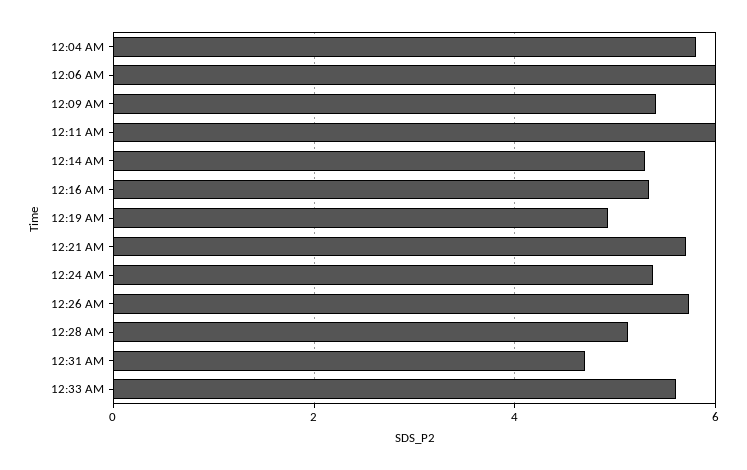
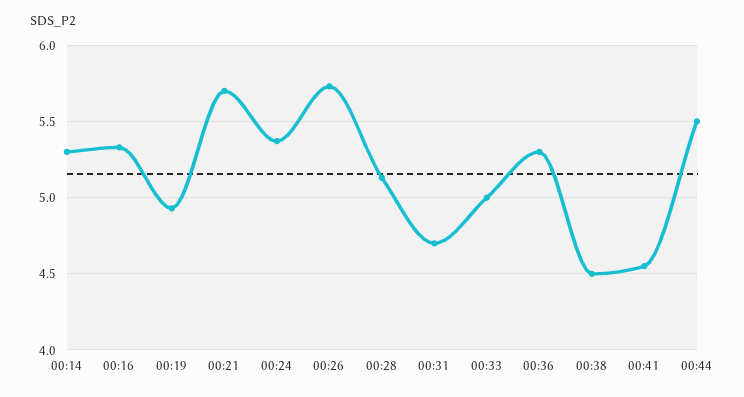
12:04 AM: 5.8 -> none
12:06 AM: 6 -> none
12:09 AM: 5.4 -> none
12:11 AM: 6 -> none
12:33 AM: 5.6 -> 5
00:36: none -> 5.3
00:38: none -> 4.5
00:41: none -> 4.55
00:44: none -> 5.5

